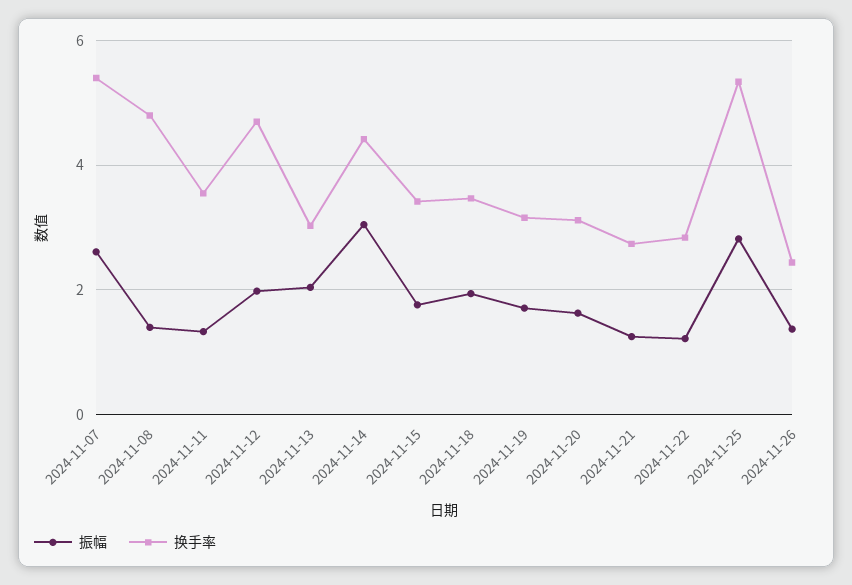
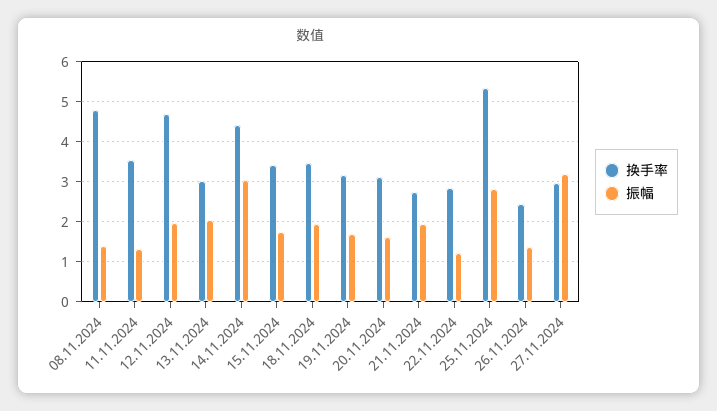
振幅, 2024-11-07: 2.6 -> none
换手率, 2024-11-07: 5.4 -> none
振幅, 2024-11-21: 1.2 -> 2
换手率, 27.11.2024: none -> 3
振幅, 27.11.2024: none -> 3.2

